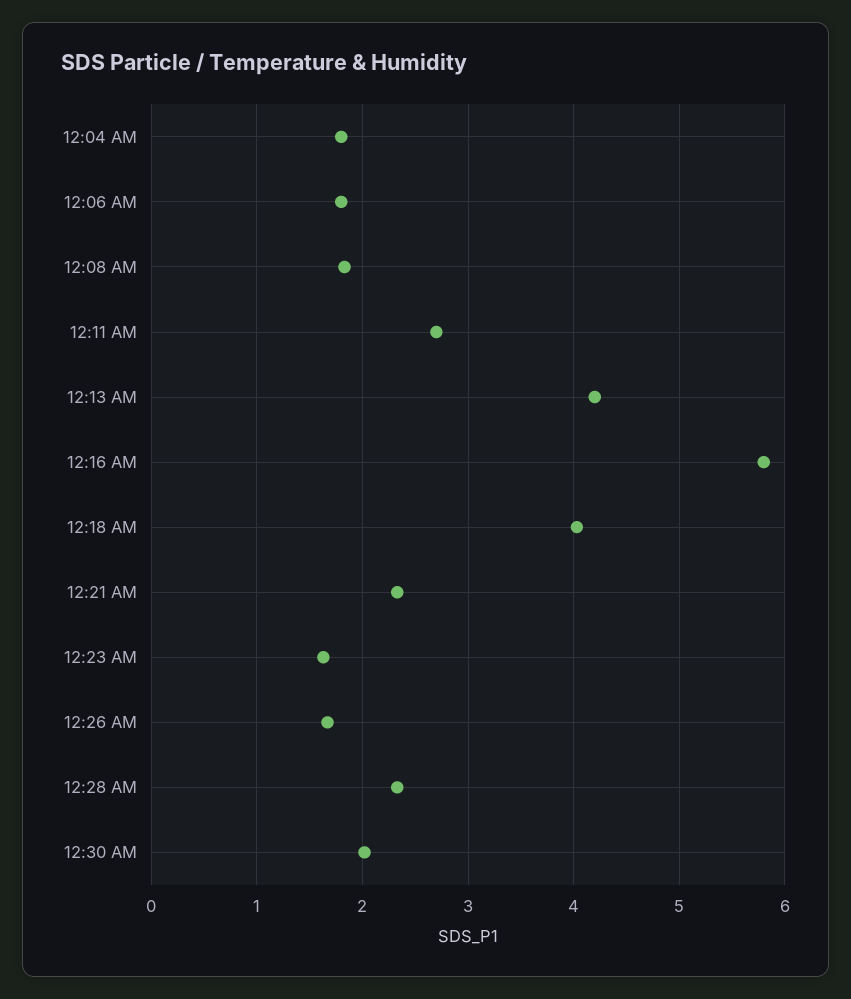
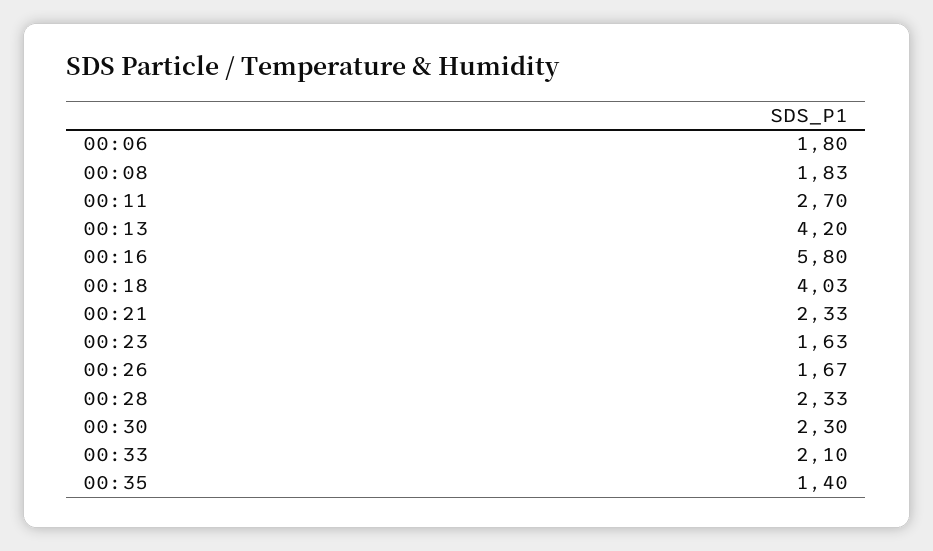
12:04 AM: 1.8 -> none
12:30 AM: 2 -> 2.3
00:33: none -> 2.1
00:35: none -> 1.4

